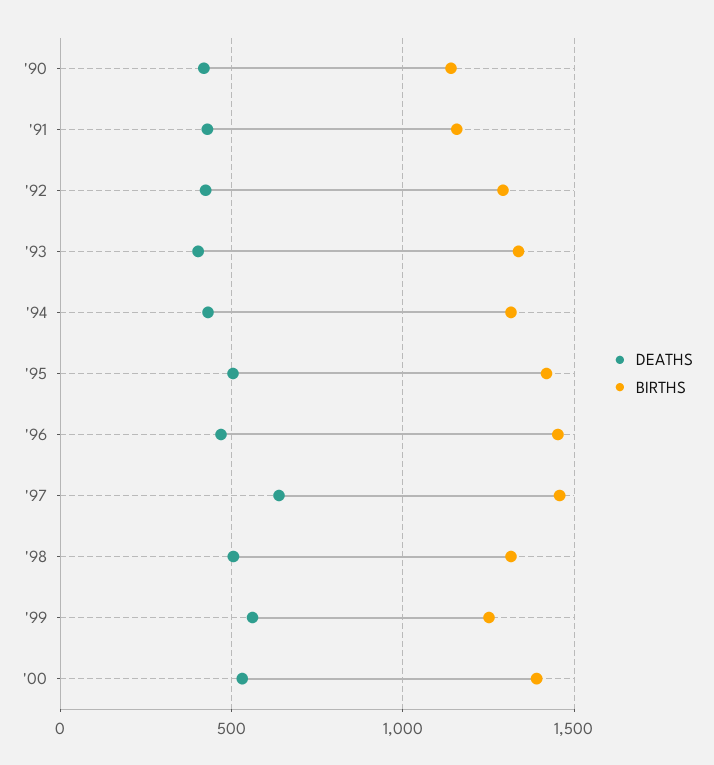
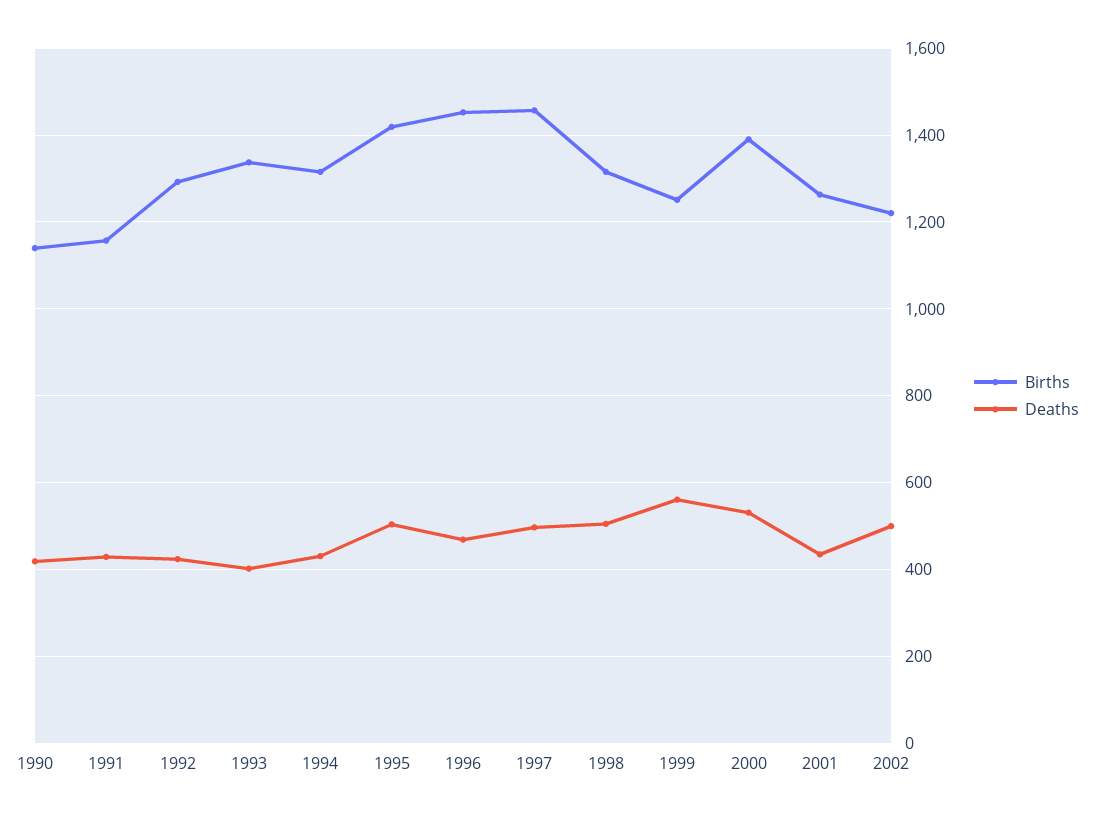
DEATHS, '97: 650 -> 500
BIRTHS, 2001: none -> 1260
DEATHS, 2001: none -> 440
BIRTHS, 2002: none -> 1220
DEATHS, 2002: none -> 500

